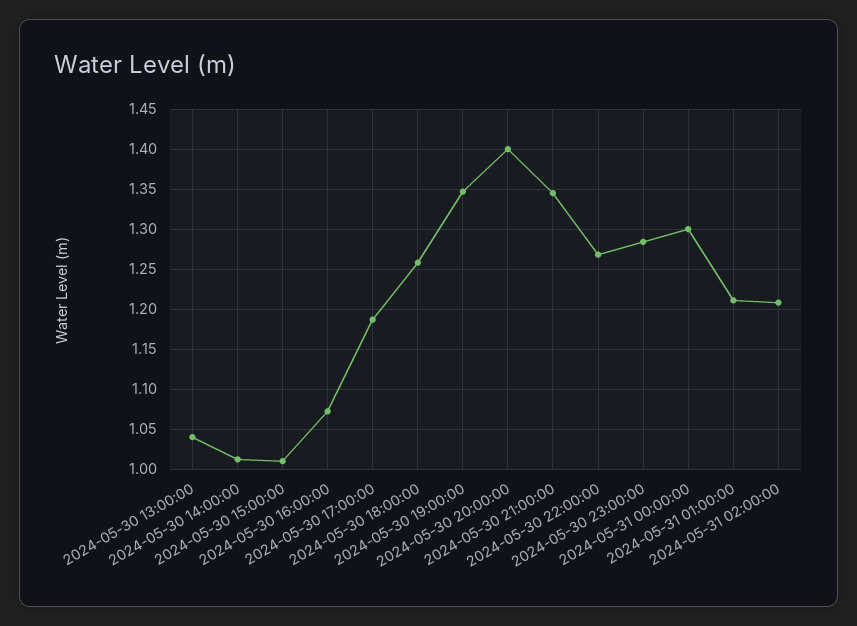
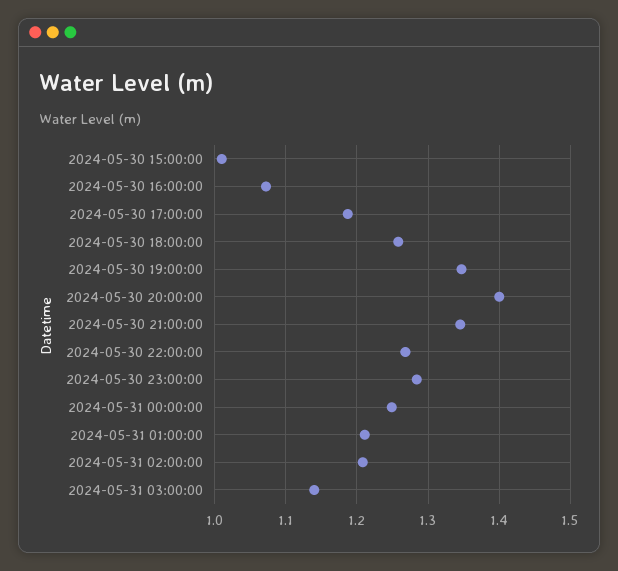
2024-05-30 13:00:00: 1.04 -> none
2024-05-30 14:00:00: 1.01 -> none
2024-05-31 00:00:00: 1.3 -> 1.25
2024-05-31 03:00:00: none -> 1.14

